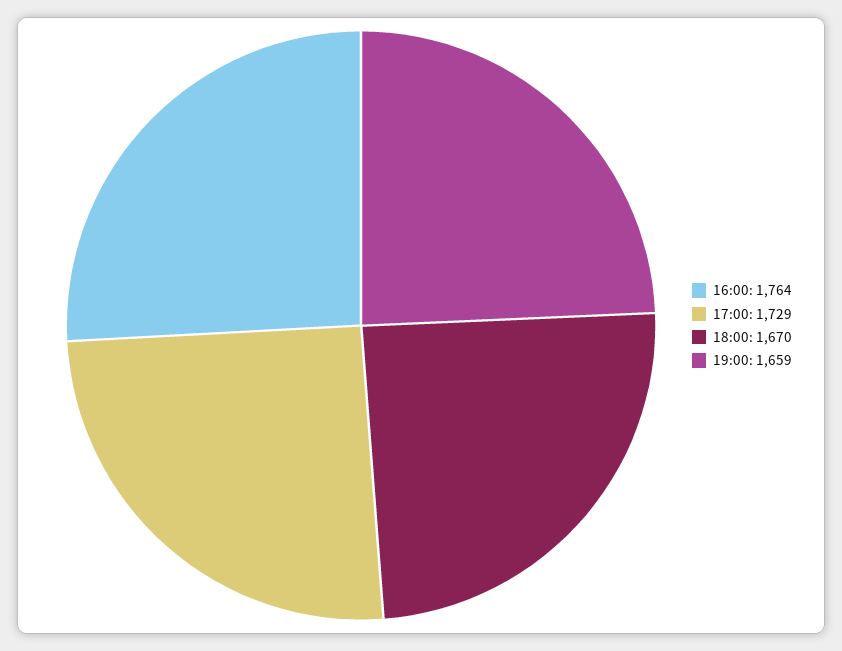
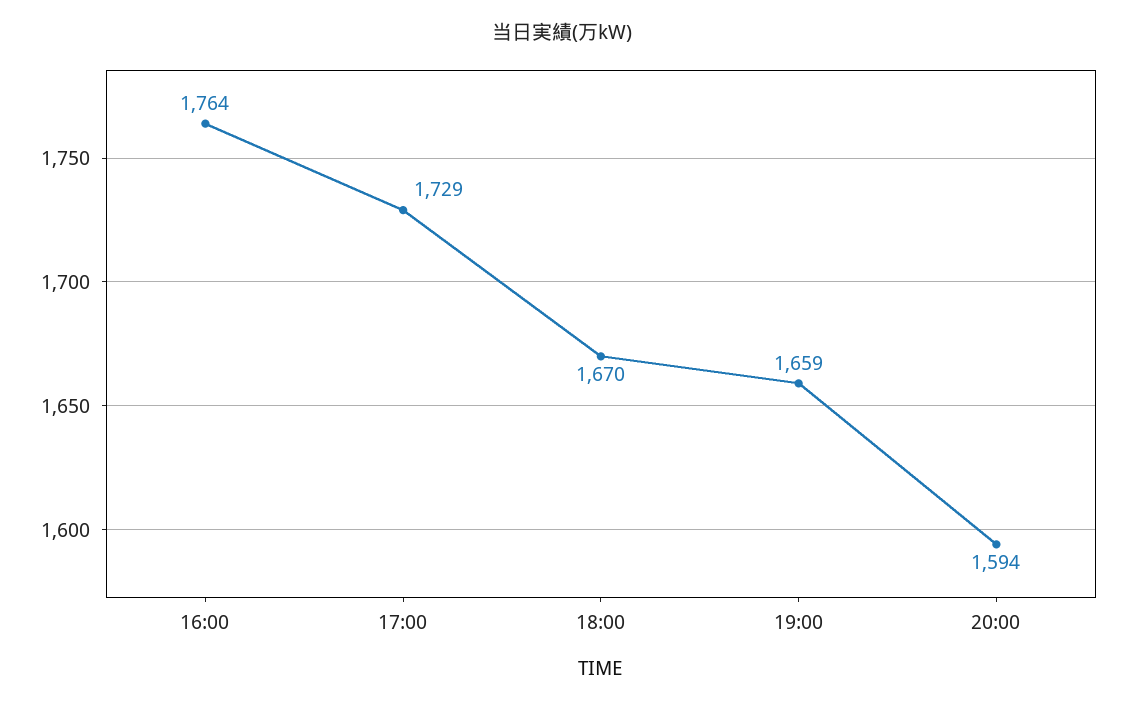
20:00: none -> 1594

